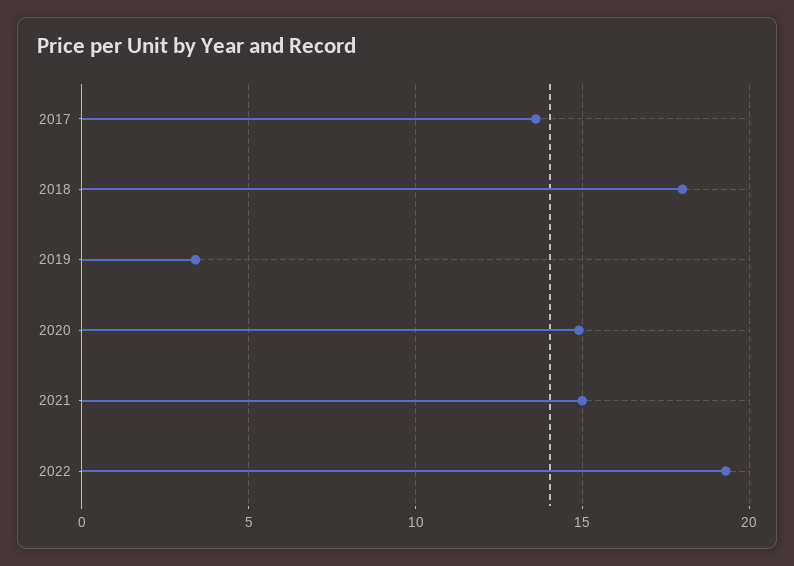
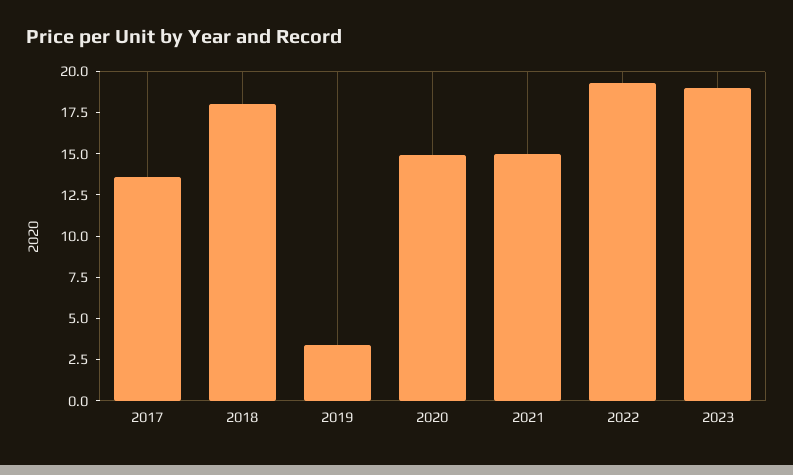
2023: none -> 19

